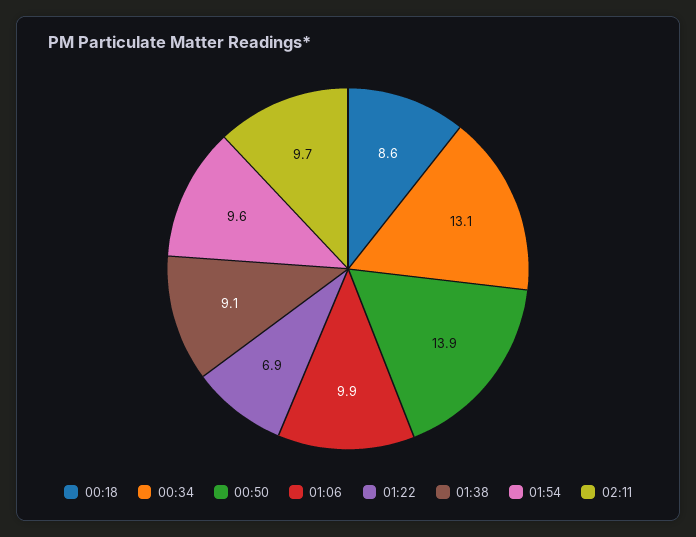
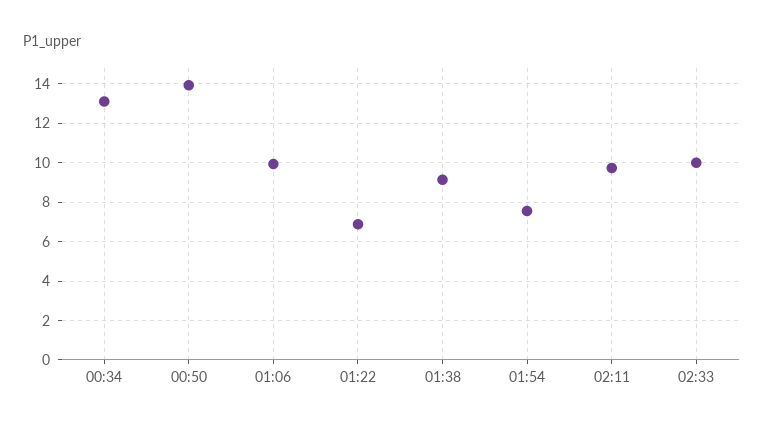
00:18: 8.6 -> none
01:54: 9.6 -> 7.5
02:33: none -> 10

